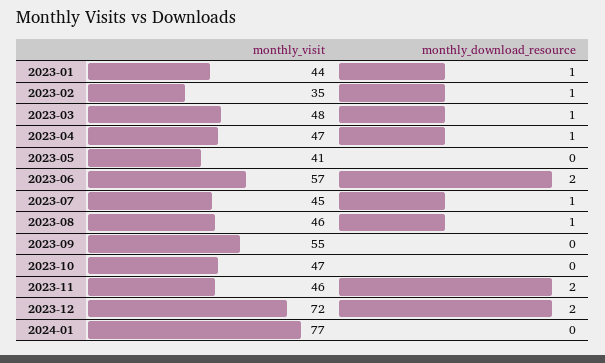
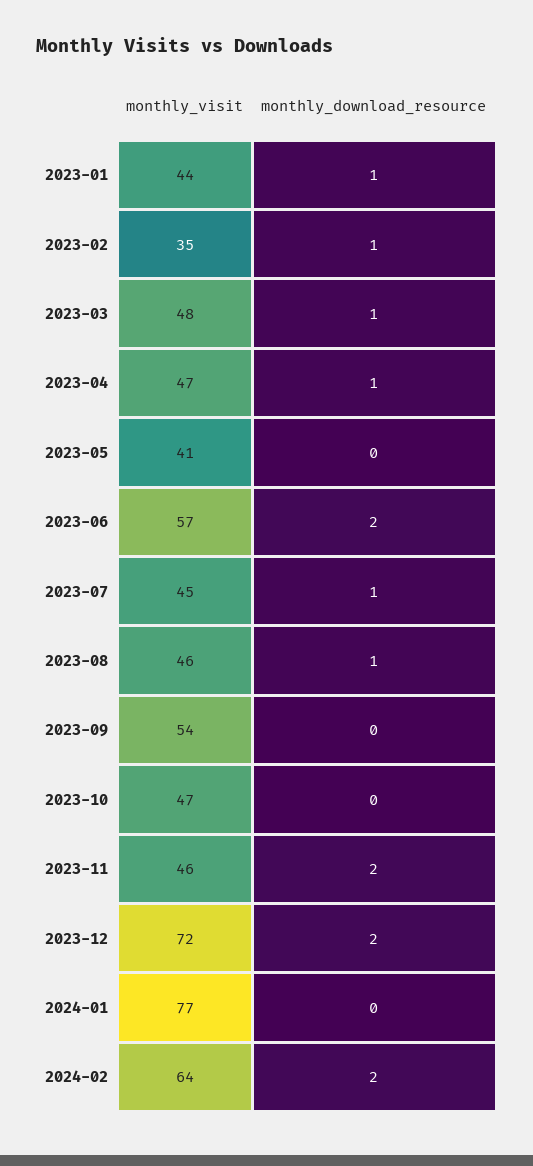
monthly_visit, 2023-09: 55 -> 54
monthly_visit, 2024-02: none -> 64
monthly_download_resource, 2024-02: none -> 2

